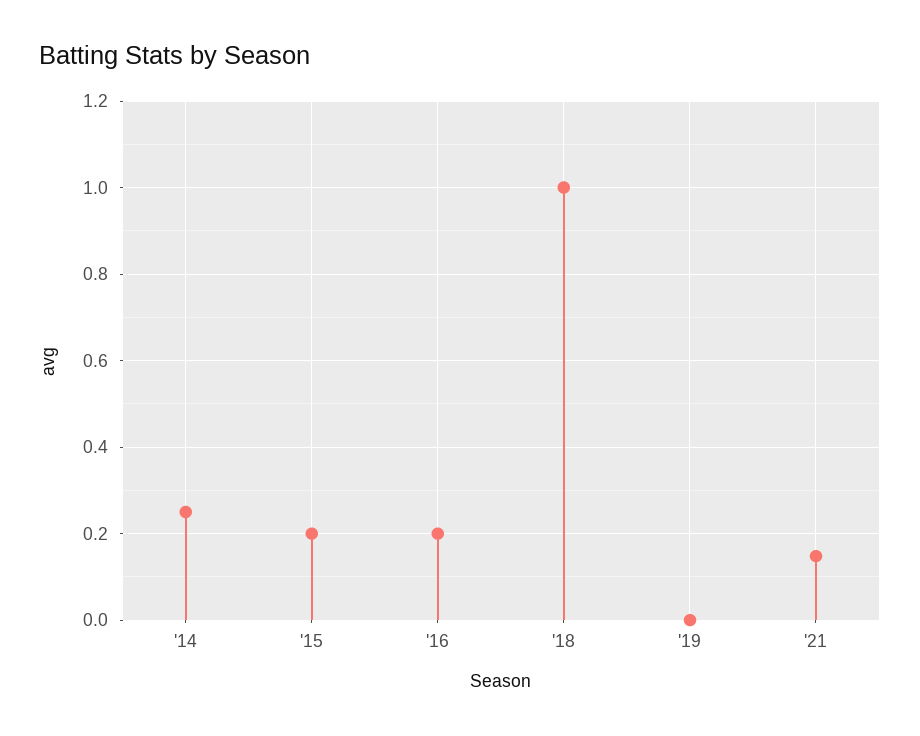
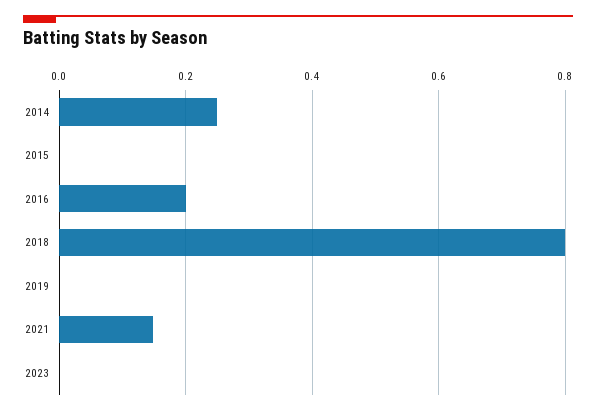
'15: 0.2 -> 0
'18: 1 -> 0.8
2023: none -> 0

